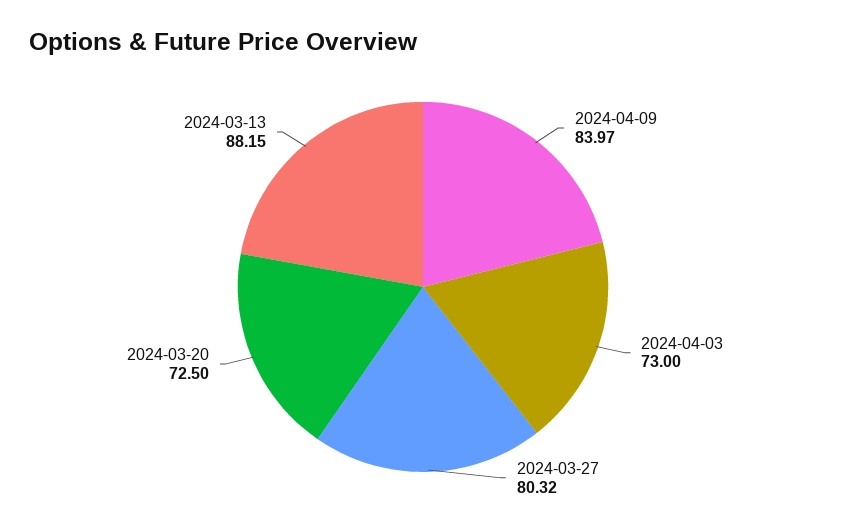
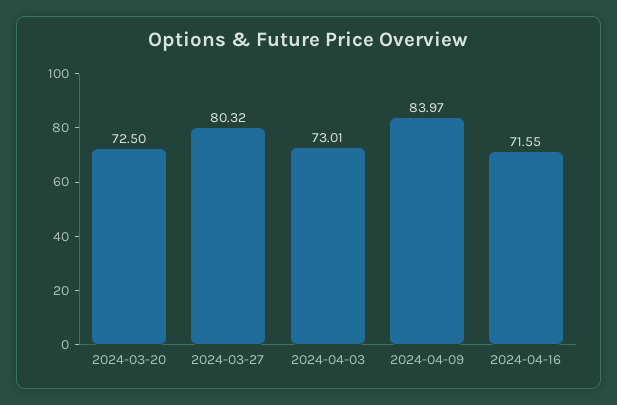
2024-04-03: 73 -> 73.01
2024-03-13: 88.15 -> none
2024-04-16: none -> 71.55

